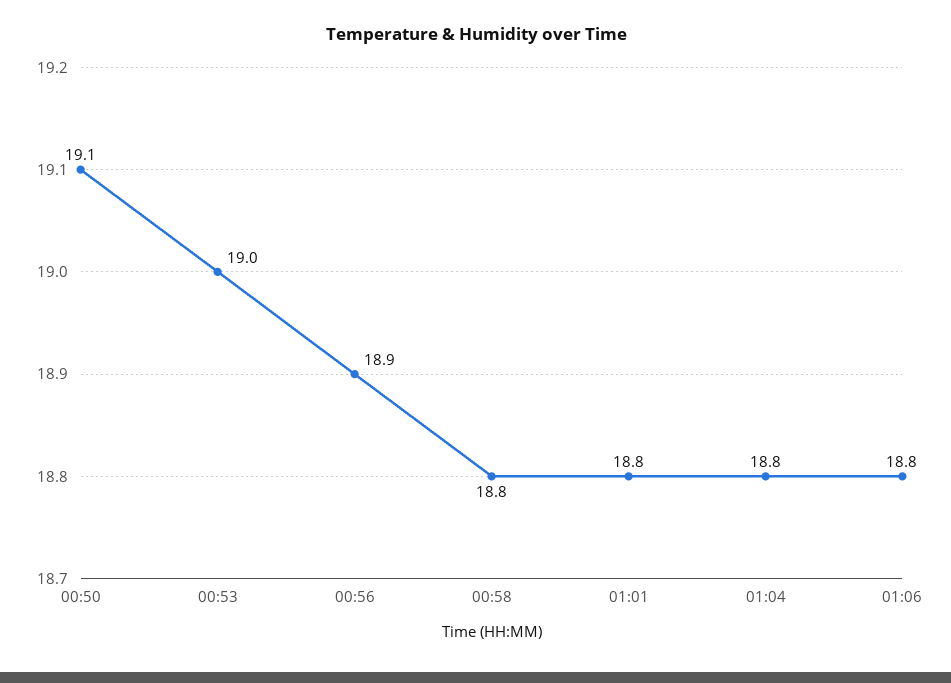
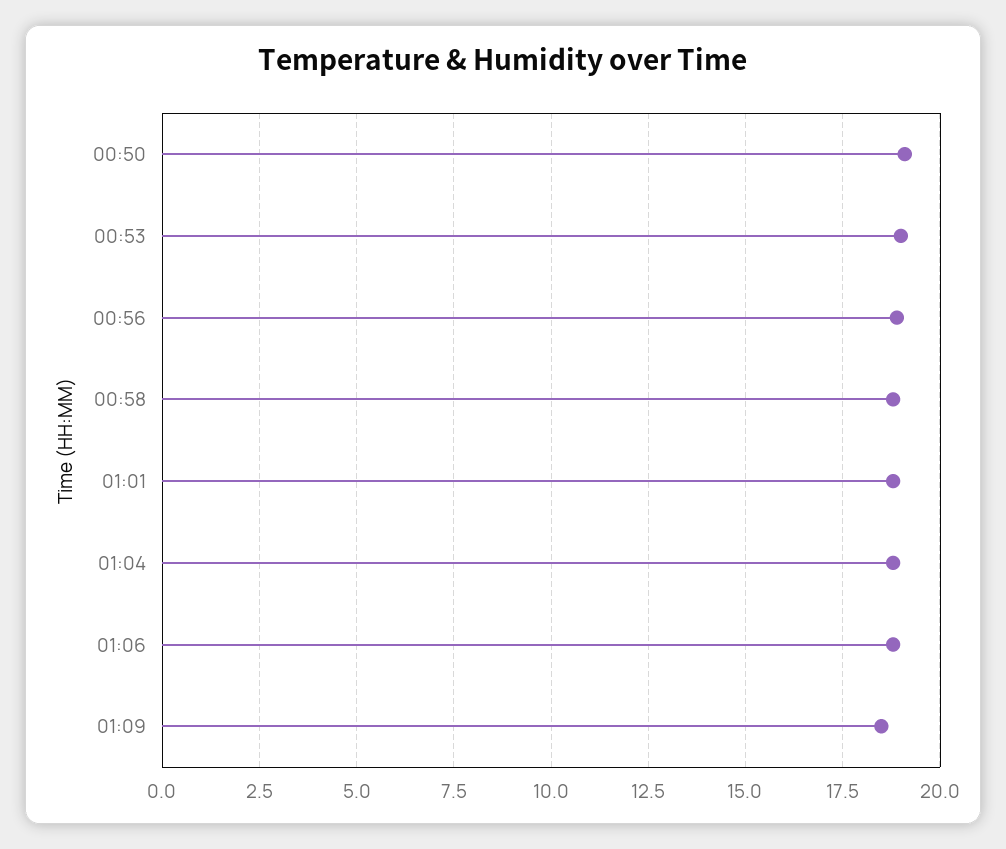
01:09: none -> 18.5

